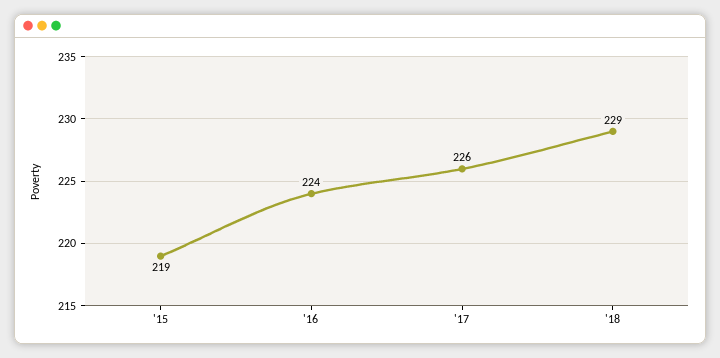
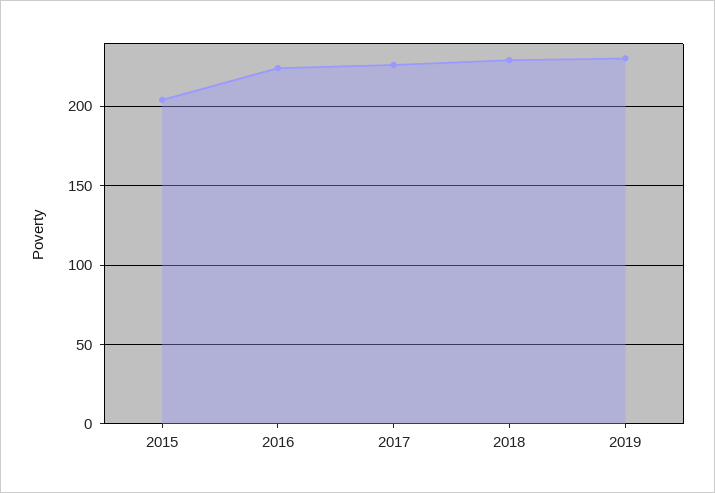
'15: 219 -> 205
2019: none -> 230

